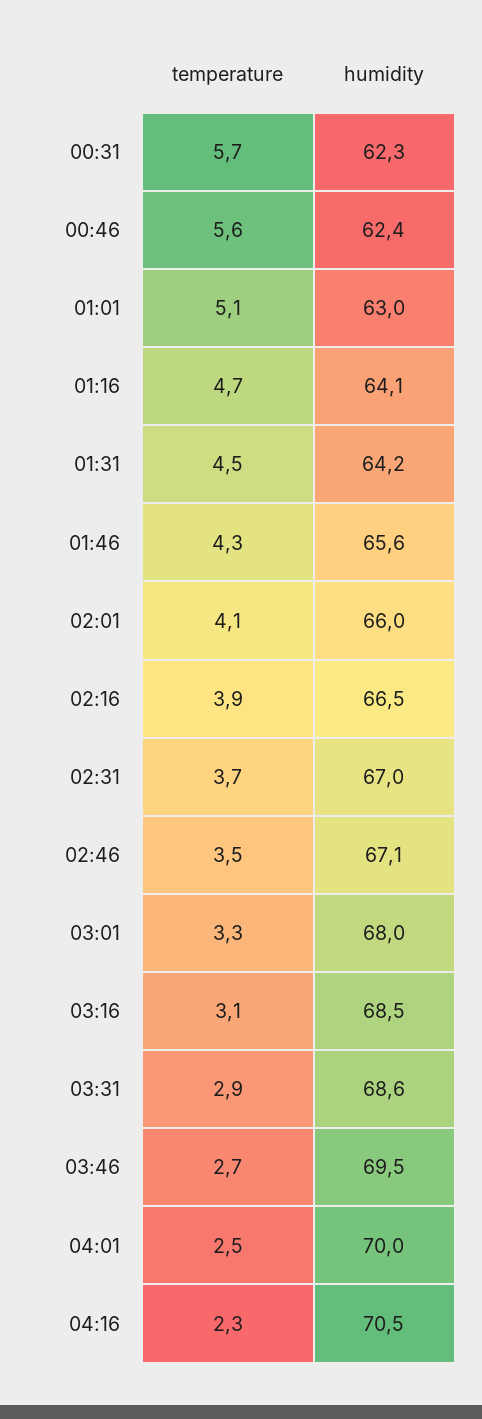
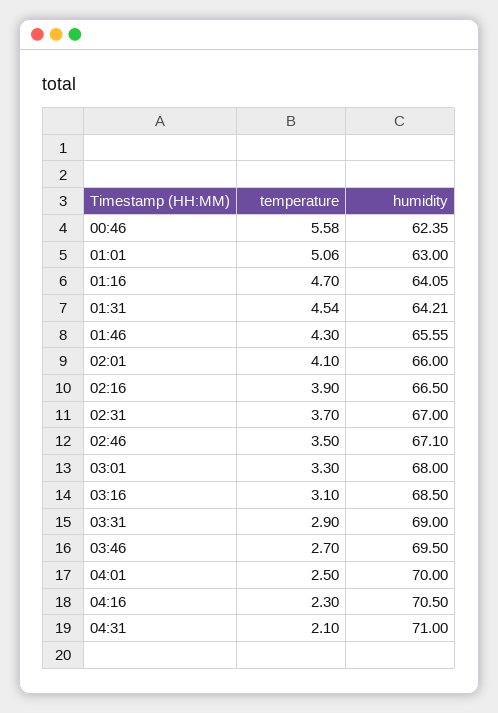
temperature, 00:31: 5.7 -> none
humidity, 00:31: 62.3 -> none
humidity, 03:31: 68.6 -> 69
temperature, 04:31: none -> 2.1
humidity, 04:31: none -> 71

